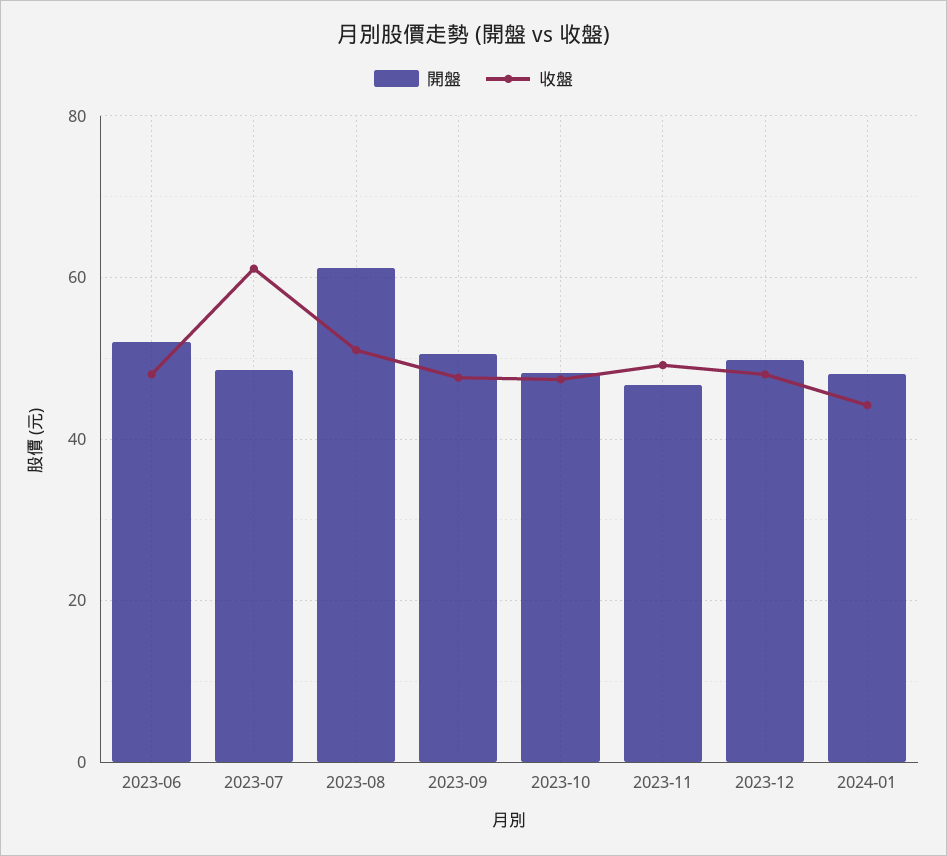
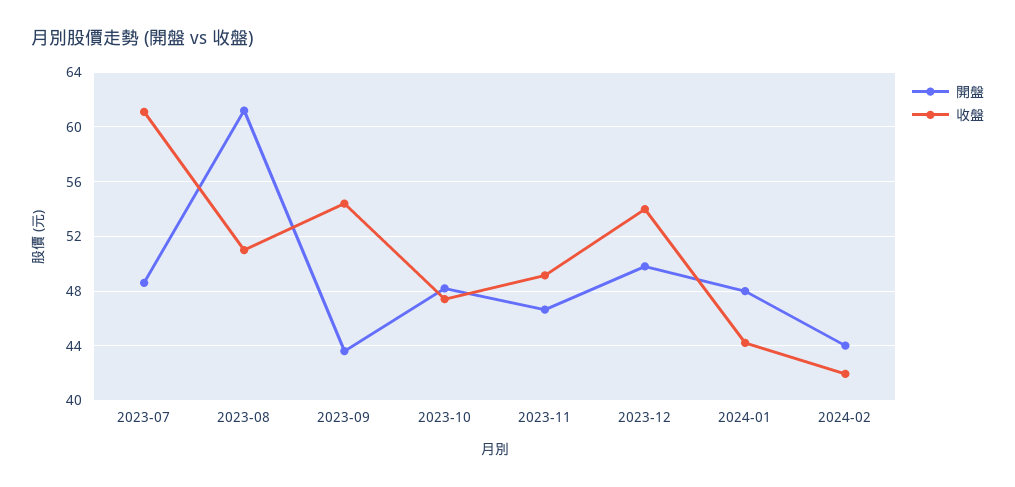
開盤, 2023-06: 52 -> none
收盤, 2023-06: 48 -> none
開盤, 2023-09: 50 -> 43.5
收盤, 2023-09: 48 -> 54.5
收盤, 2023-12: 48 -> 54
開盤, 2024-02: none -> 44
收盤, 2024-02: none -> 42

